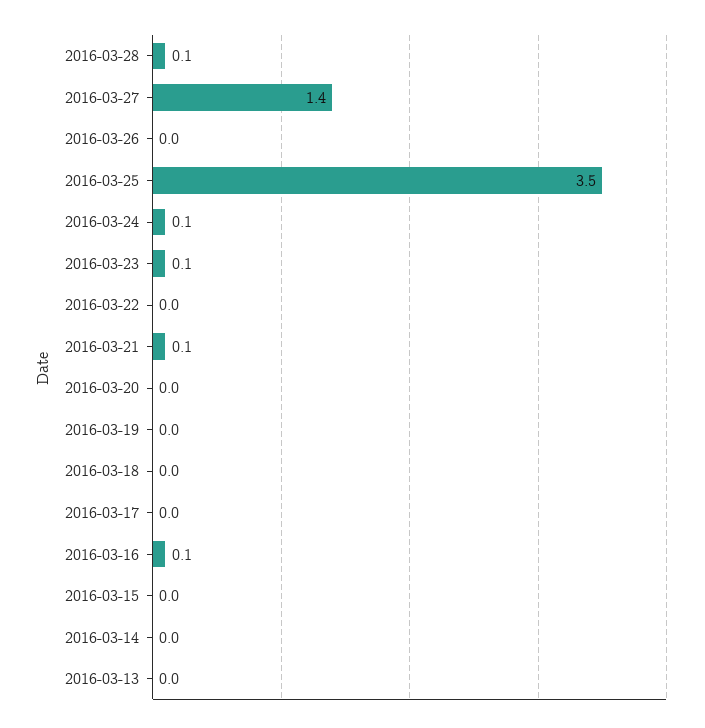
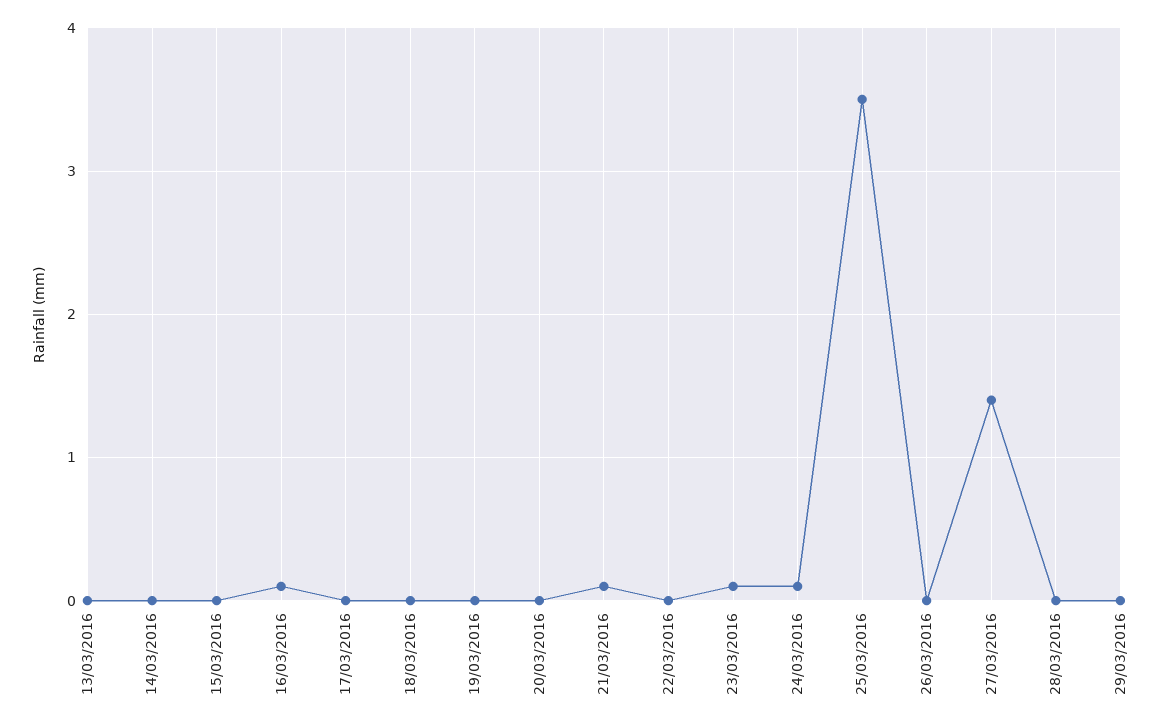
2016-03-28: 0.1 -> 0
29/03/2016: none -> 0

